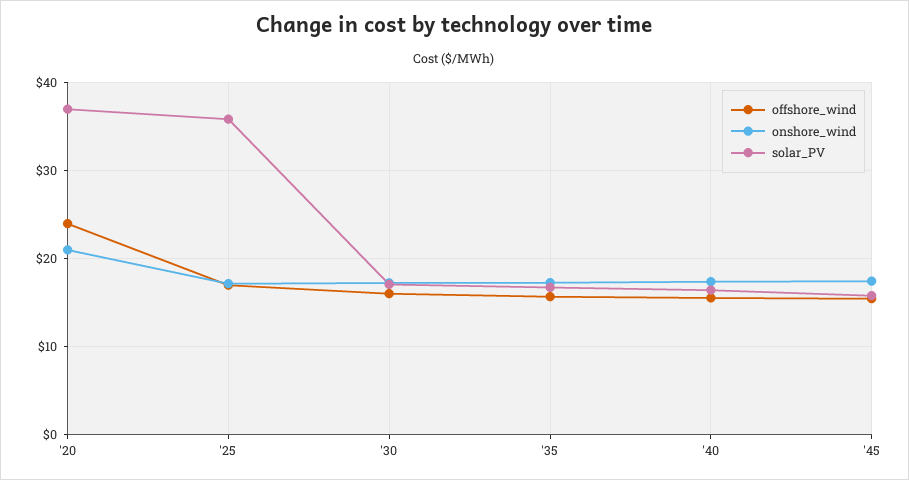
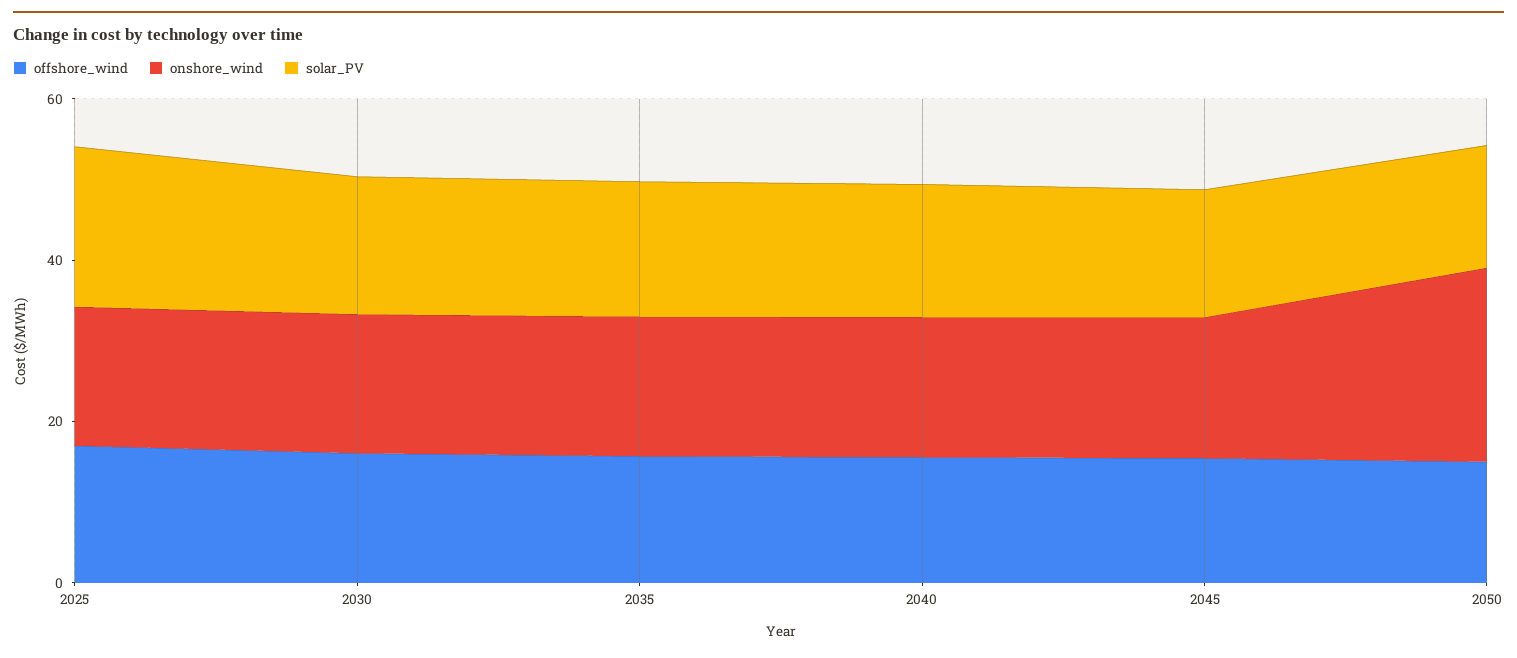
offshore_wind, '20: 24 -> none
onshore_wind, '20: 21 -> none
solar_PV, '20: 37 -> none
solar_PV, '25: 36 -> 20
offshore_wind, 2050: none -> 15
onshore_wind, 2050: none -> 25
solar_PV, 2050: none -> 15

